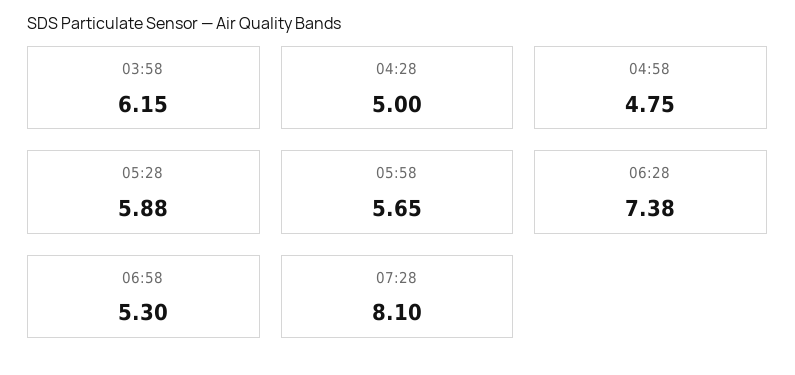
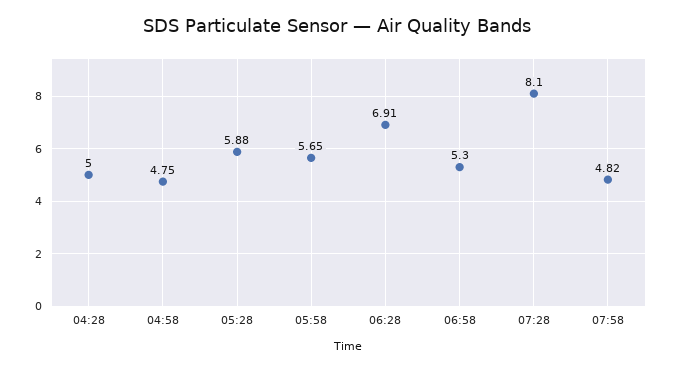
03:58: 6.15 -> none
06:28: 7.38 -> 6.91
07:58: none -> 4.82

